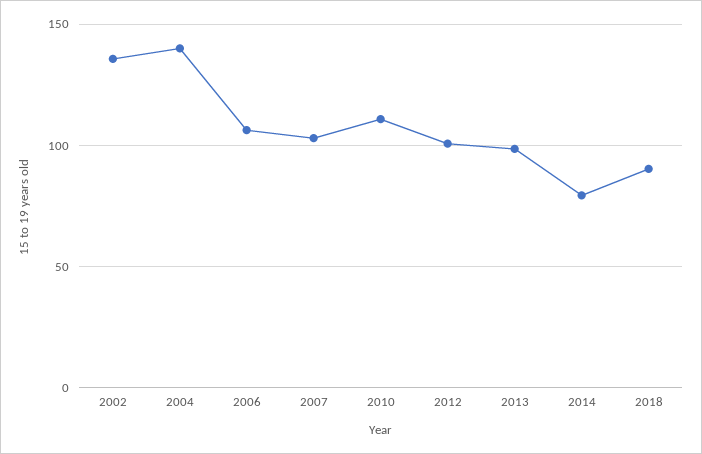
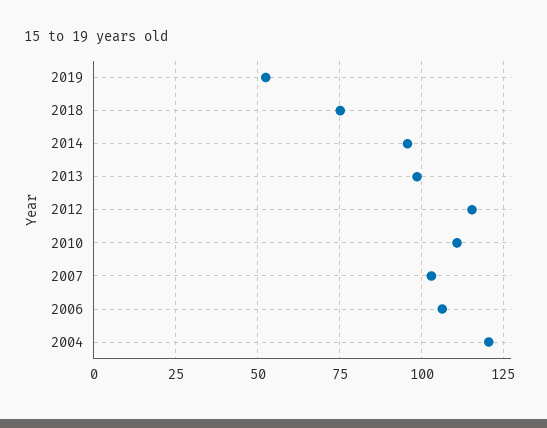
2002: 135 -> none
2004: 140 -> 120
2012: 100 -> 115
2014: 80 -> 95
2018: 90 -> 75
2019: none -> 52.5

